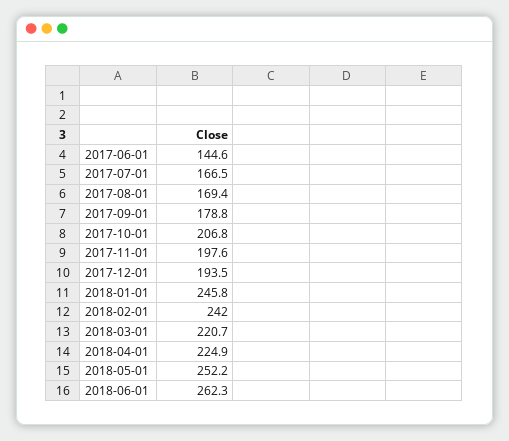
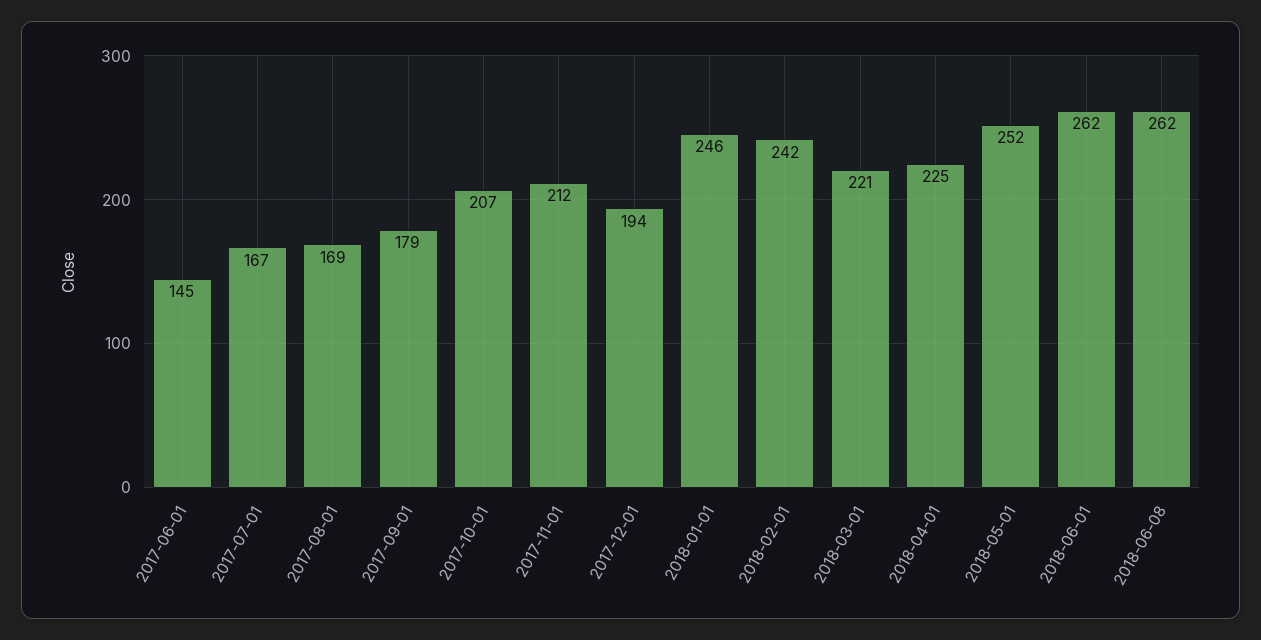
2017-11-01: 197.6 -> 212
2018-06-08: none -> 262

